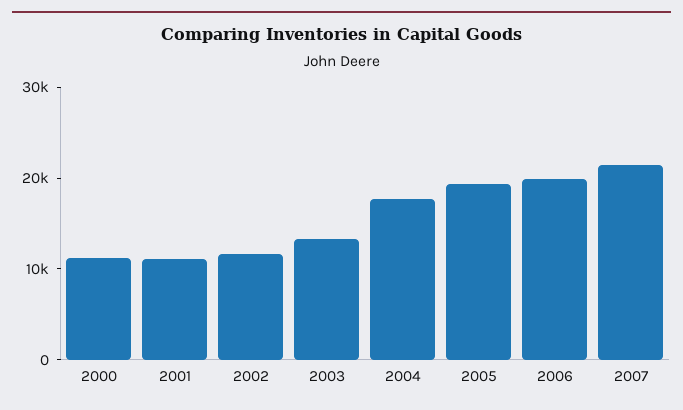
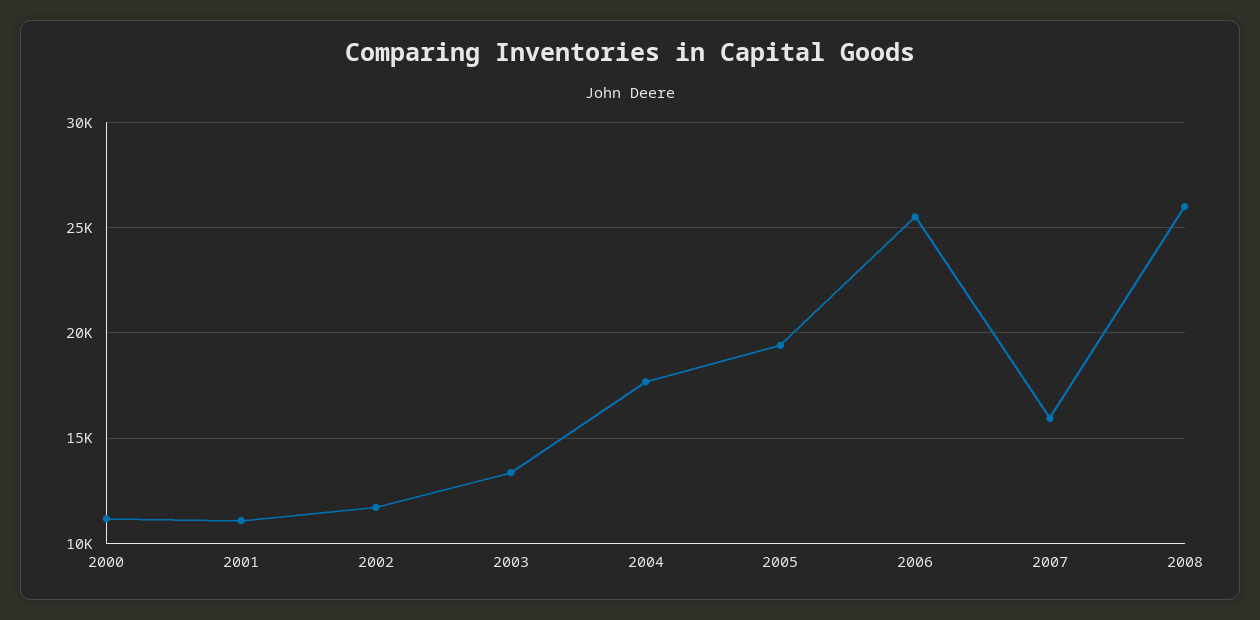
2006: 20000 -> 25500
2007: 22000 -> 16000
2008: none -> 26000

